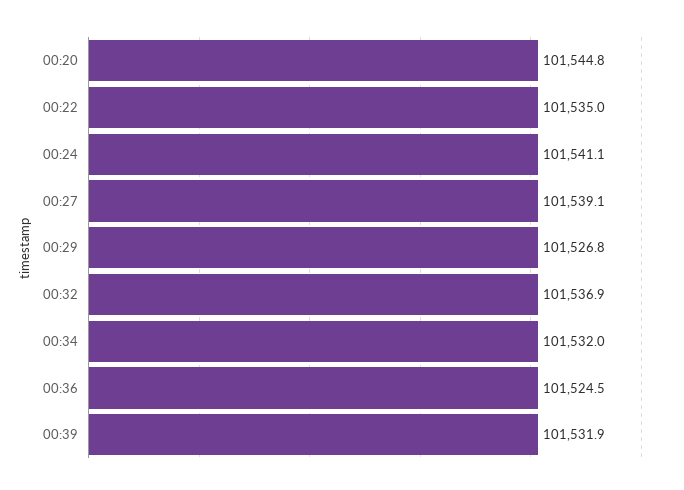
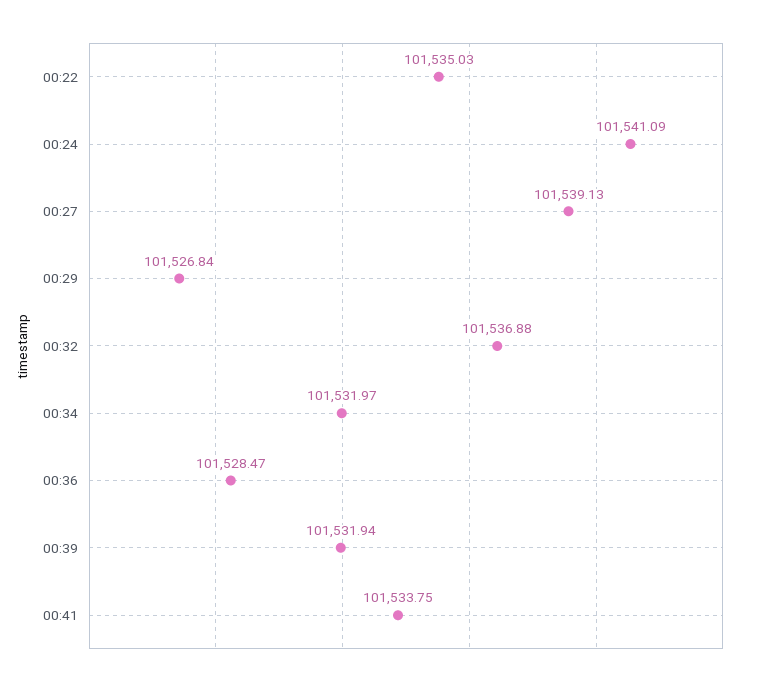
00:20: 101544.8 -> none
00:36: 101524.5 -> 101528.47
00:41: none -> 101533.75

